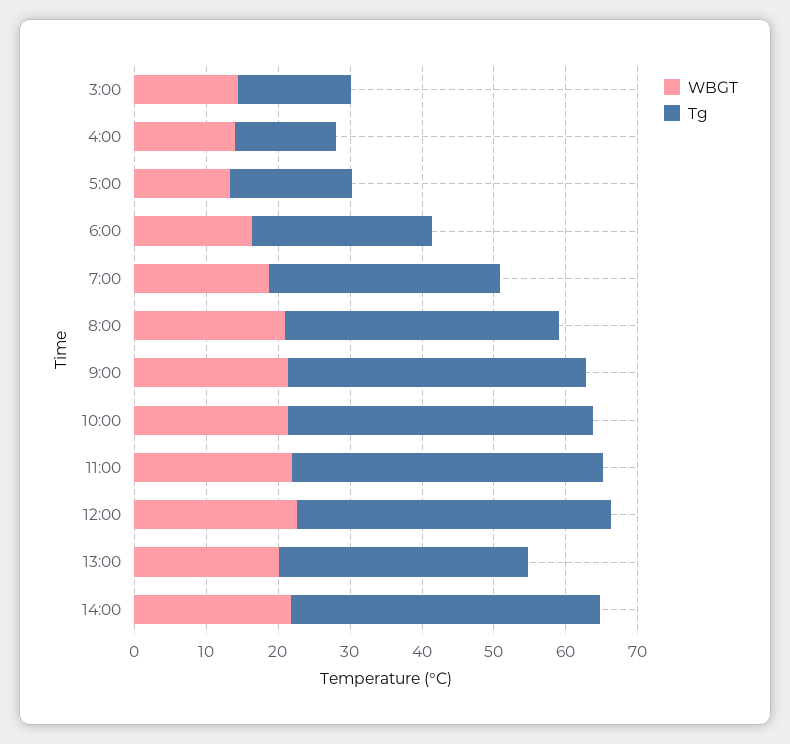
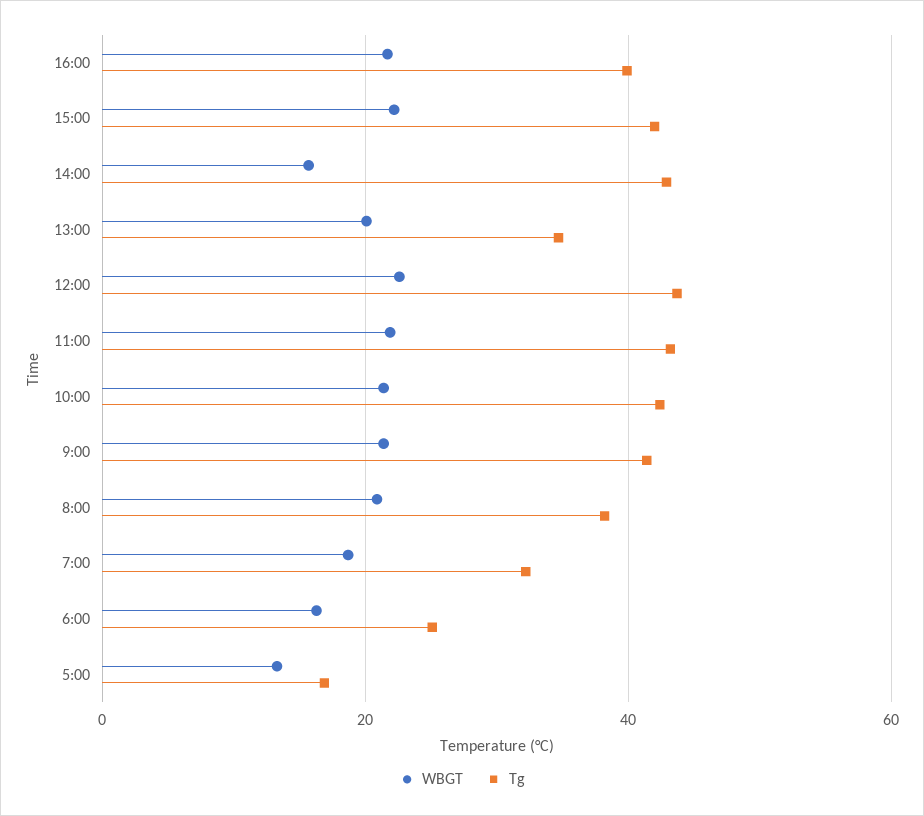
WBGT, 3:00: 14 -> none
Tg, 3:00: 16 -> none
WBGT, 4:00: 14 -> none
Tg, 4:00: 14 -> none
WBGT, 14:00: 22 -> 16
WBGT, 16:00: none -> 22
Tg, 16:00: none -> 40
WBGT, 15:00: none -> 22
Tg, 15:00: none -> 42

